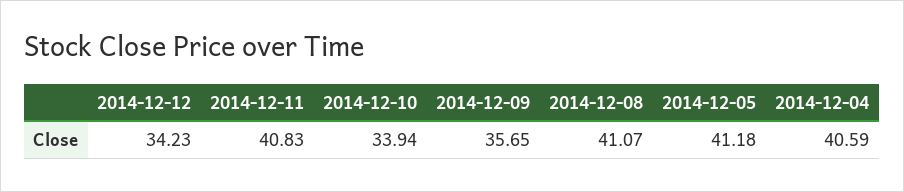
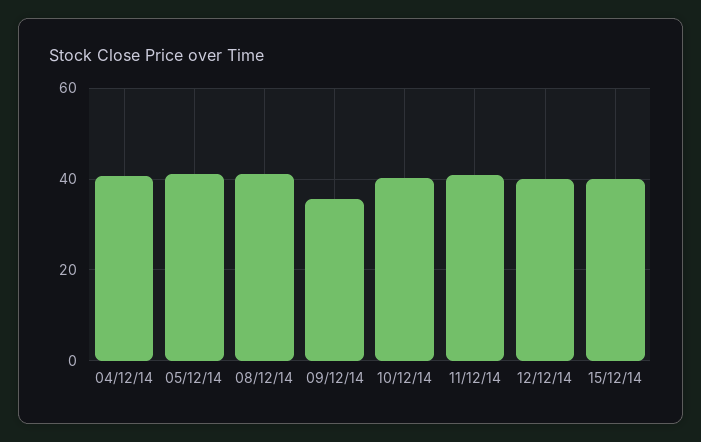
2014-12-12: 34.23 -> 40
2014-12-10: 33.94 -> 40
15/12/14: none -> 40

